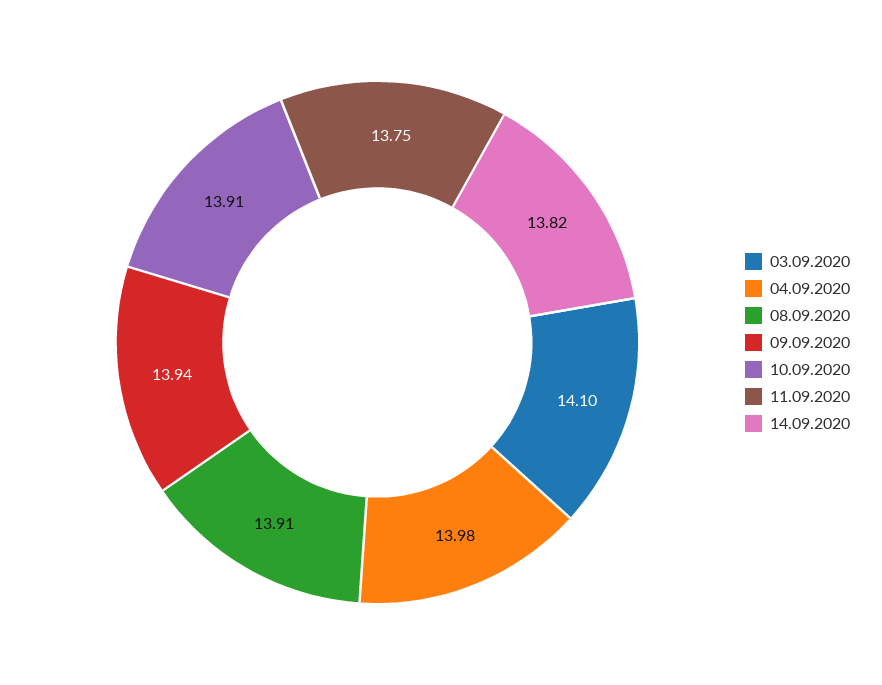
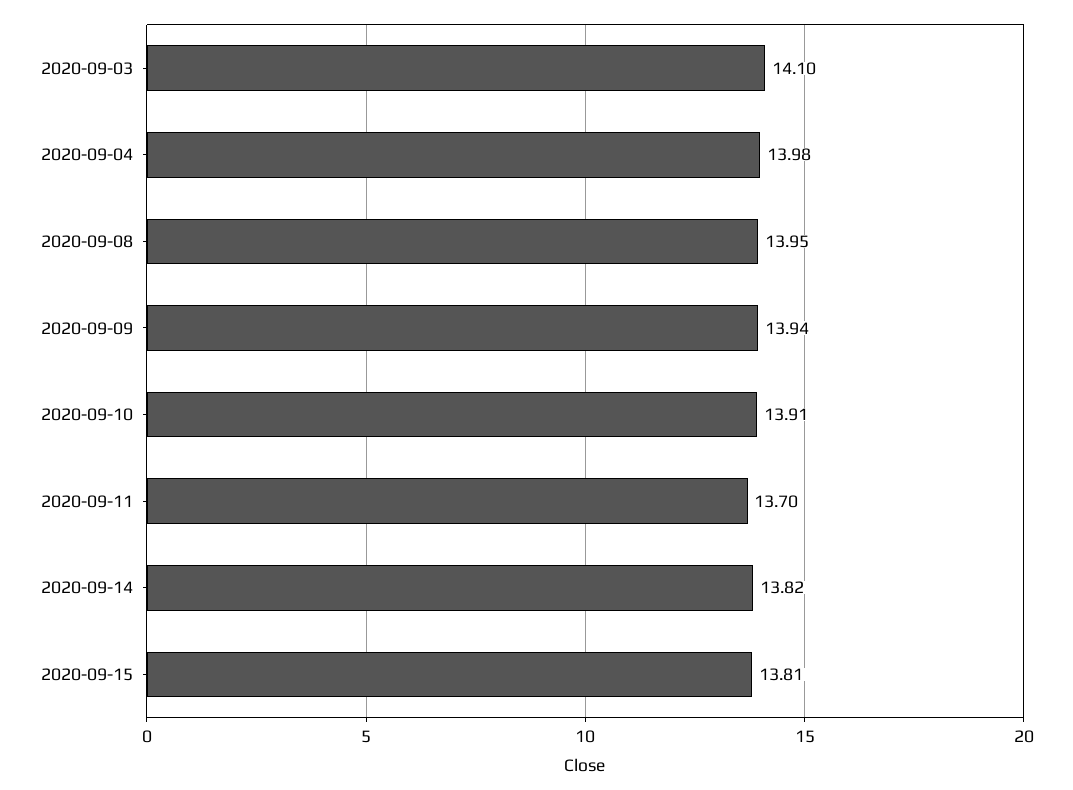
08.09.2020: 13.91 -> 13.95
11.09.2020: 13.75 -> 13.7
2020-09-15: none -> 13.81

